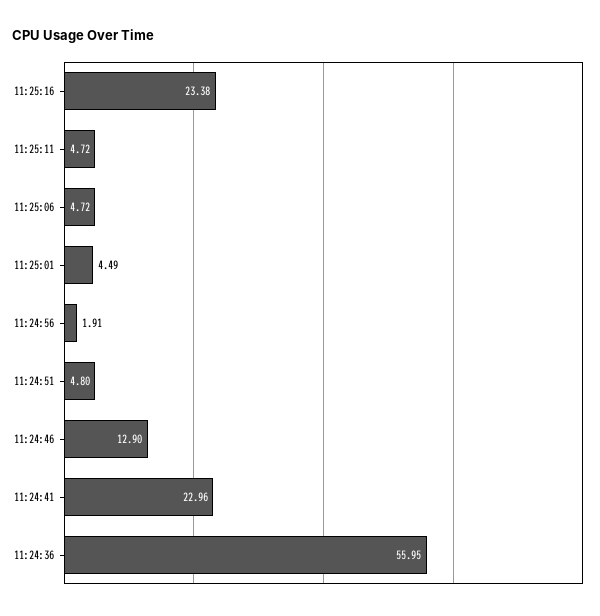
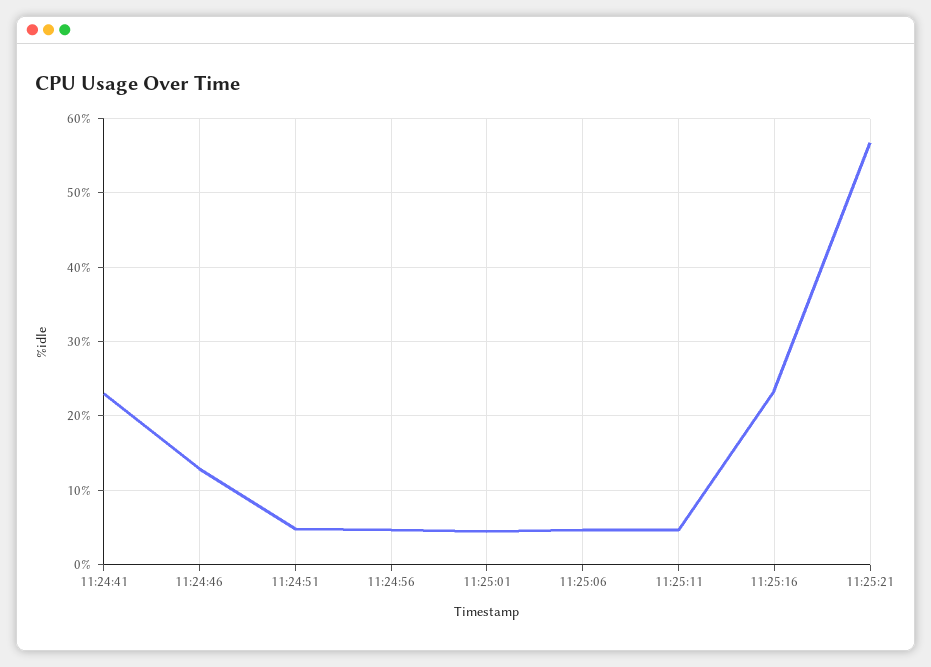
11:24:56: 1.91 -> 5
11:24:36: 55.95 -> none
11:25:21: none -> 57

